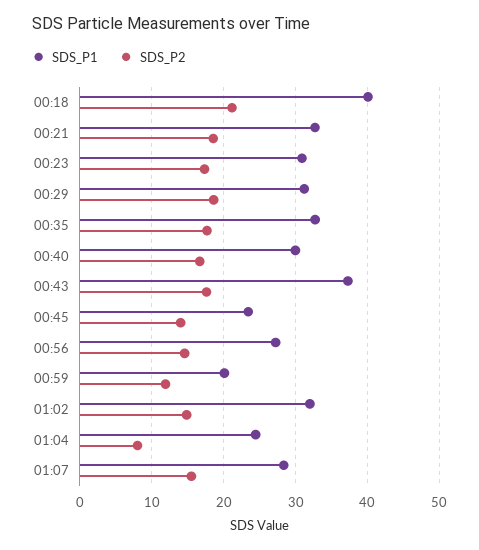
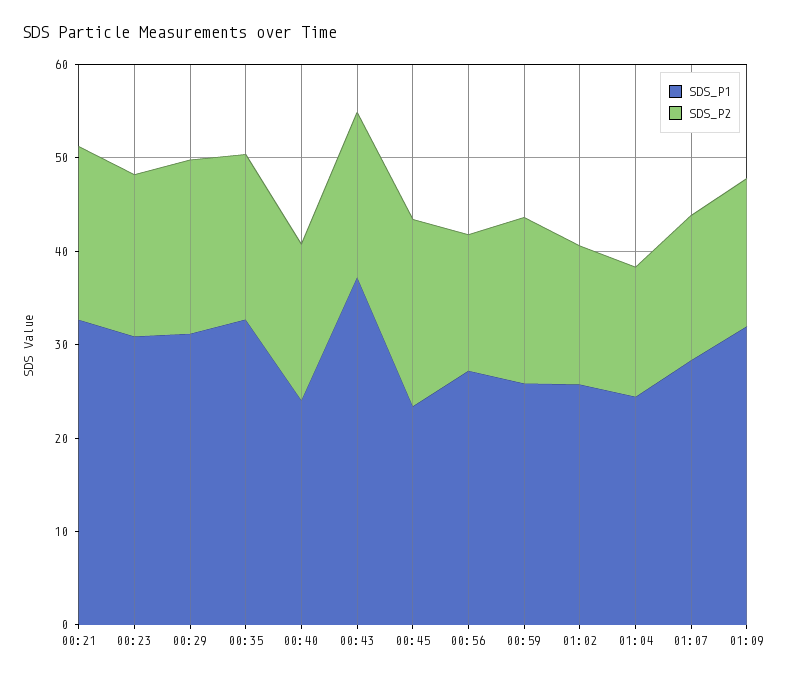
SDS_P1, 00:18: 40 -> none
SDS_P2, 00:18: 21 -> none
SDS_P1, 00:40: 30 -> 24
SDS_P2, 00:45: 14 -> 20
SDS_P1, 00:59: 20 -> 26
SDS_P2, 00:59: 12 -> 18
SDS_P1, 01:02: 32 -> 26
SDS_P2, 01:04: 8 -> 14
SDS_P1, 01:09: none -> 32
SDS_P2, 01:09: none -> 16

